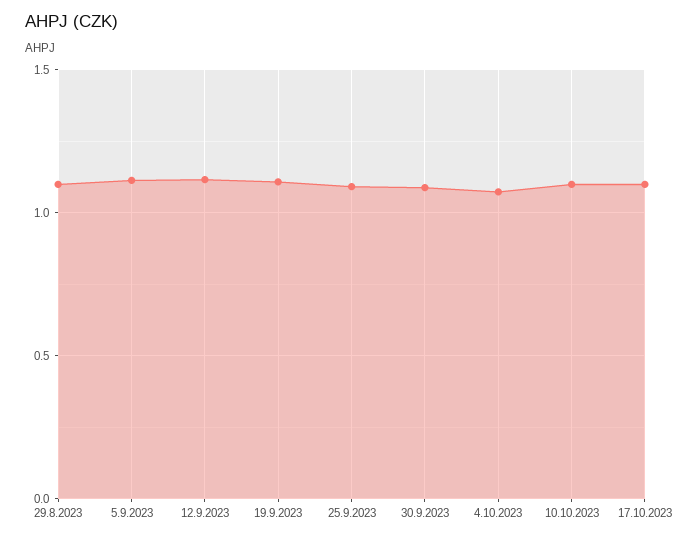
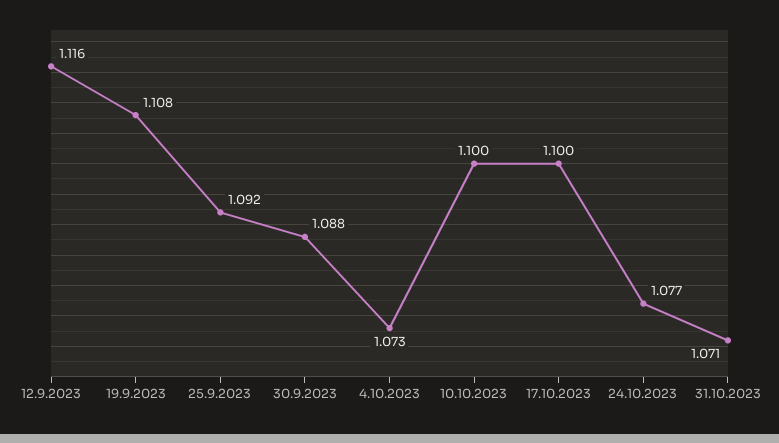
29.8.2023: 1.1 -> none
5.9.2023: 1.1 -> none
24.10.2023: none -> 1.077
31.10.2023: none -> 1.071

